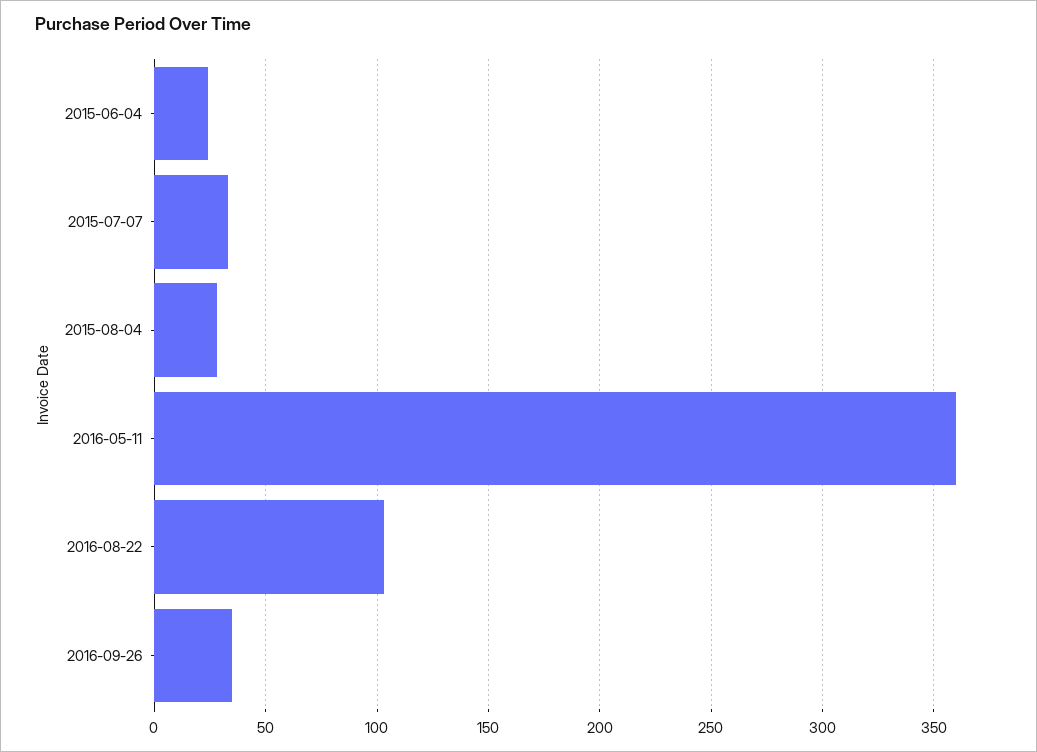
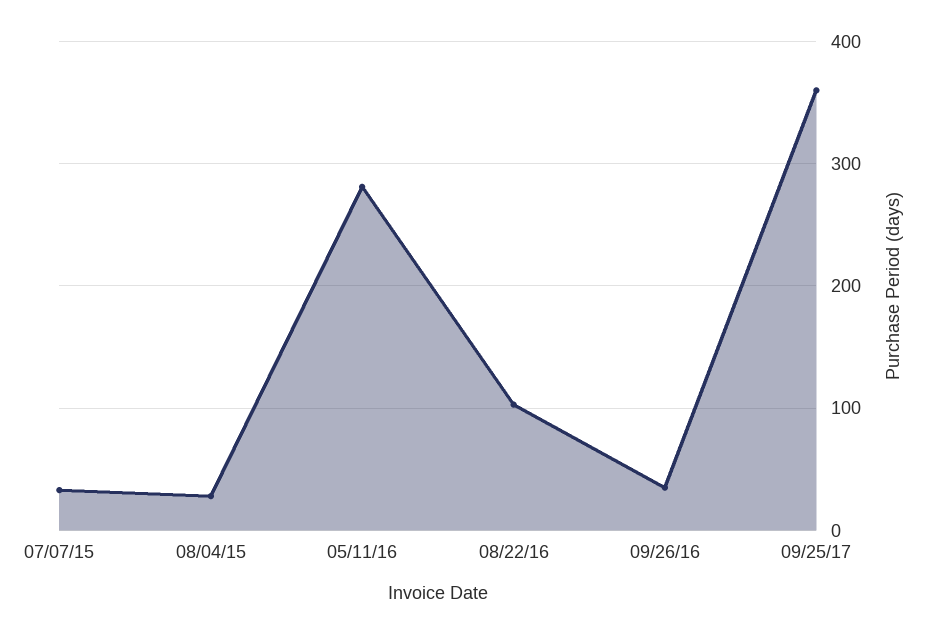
2015-06-04: 25 -> none
2016-05-11: 360 -> 280
09/25/17: none -> 360

